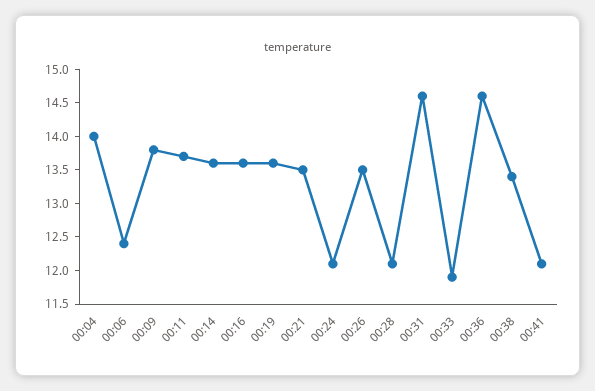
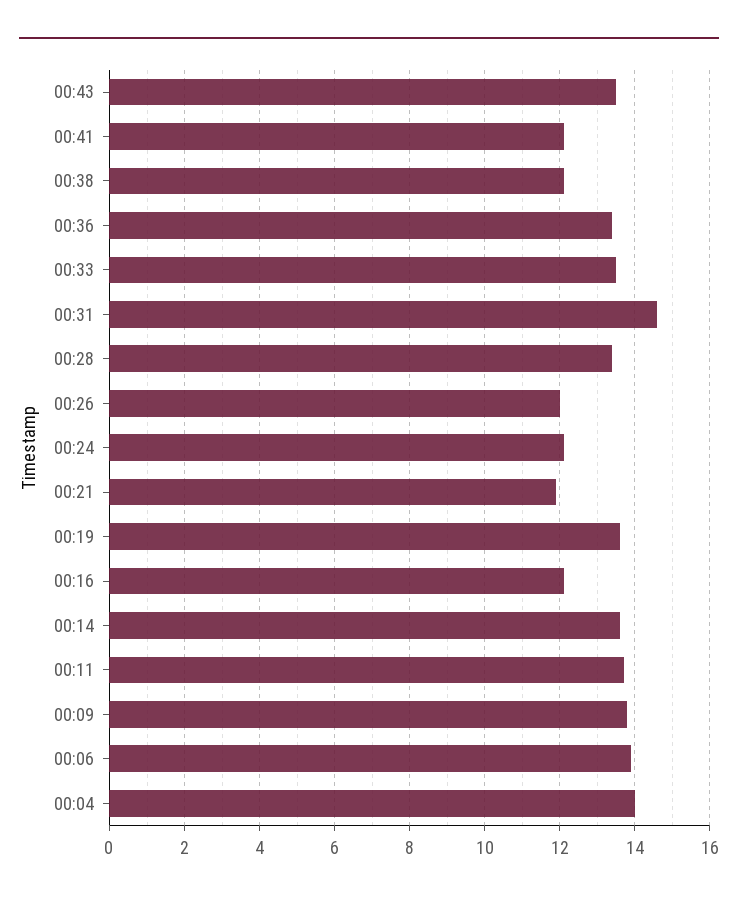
00:06: 12.5 -> 14
00:16: 13.5 -> 12
00:21: 13.5 -> 12
00:26: 13.5 -> 12
00:28: 12 -> 13.5
00:33: 12 -> 13.5
00:36: 14.5 -> 13.5
00:38: 13.5 -> 12
00:43: none -> 13.5

